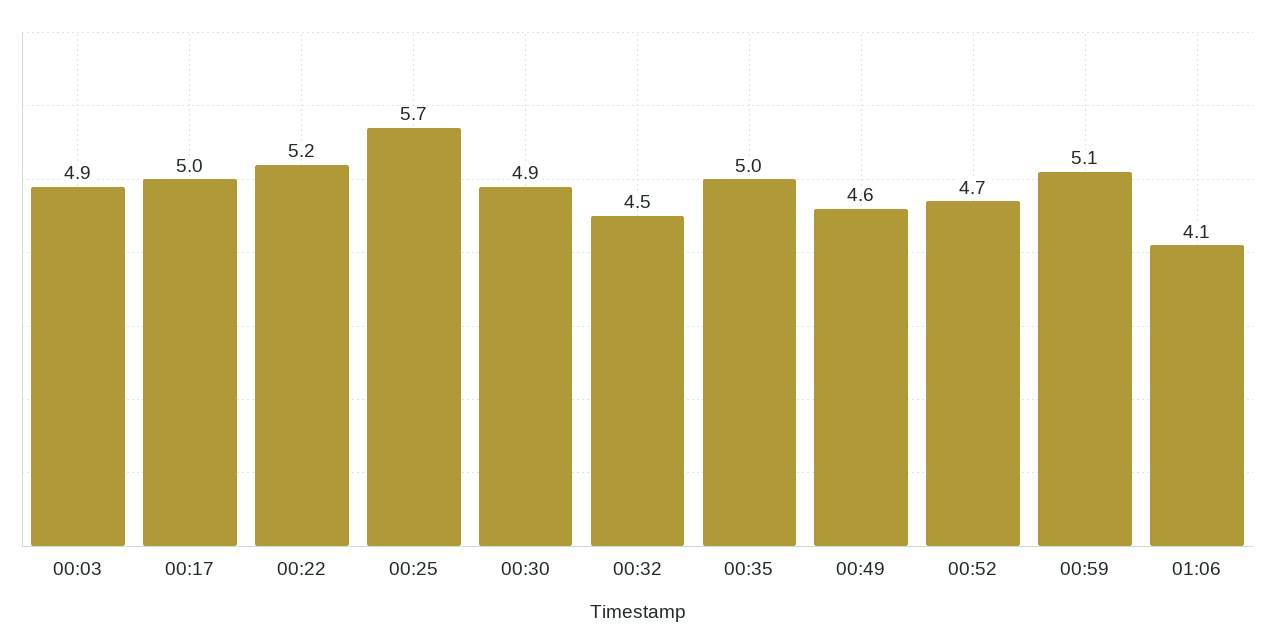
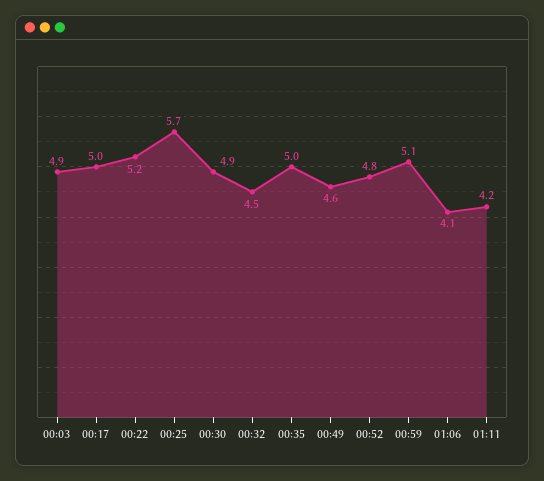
00:52: 4.7 -> 4.8
01:11: none -> 4.2

